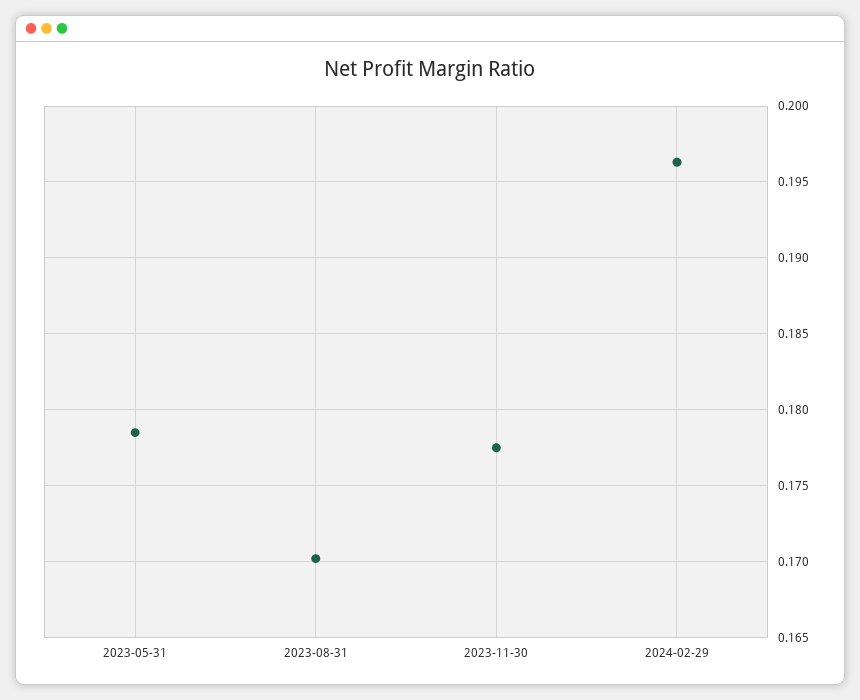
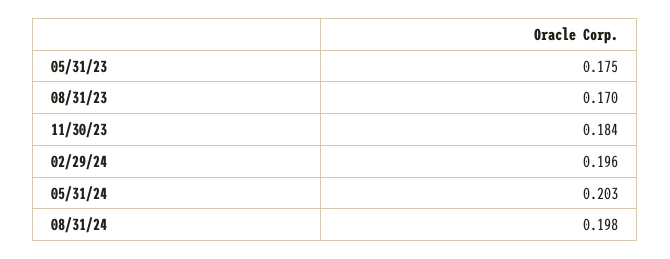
2023-05-31: 0.1785 -> 0.175
2023-11-30: 0.1775 -> 0.184
05/31/24: none -> 0.203
08/31/24: none -> 0.198

